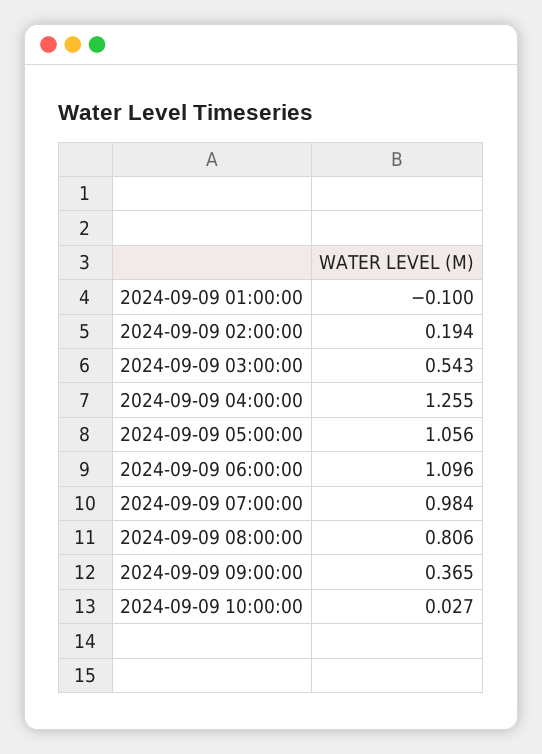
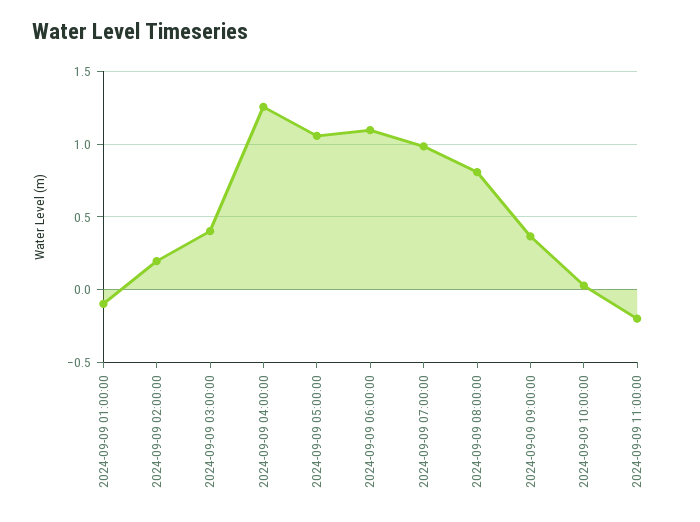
2024-09-09 03:00:00: 0.543 -> 0.4
2024-09-09 11:00:00: none -> -0.2

